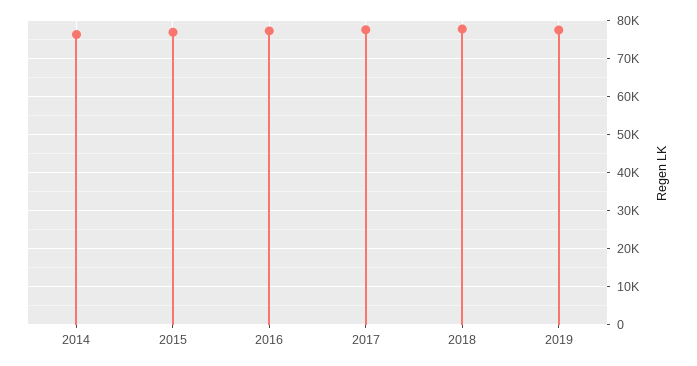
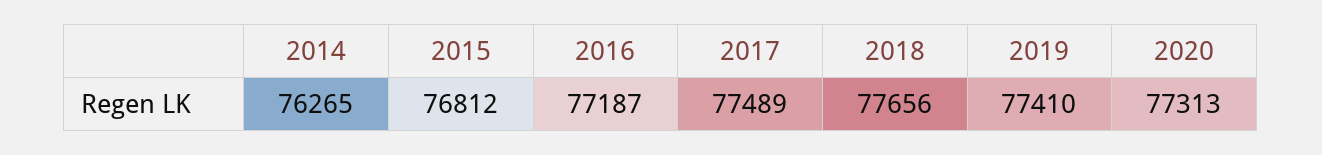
2020: none -> 77313

